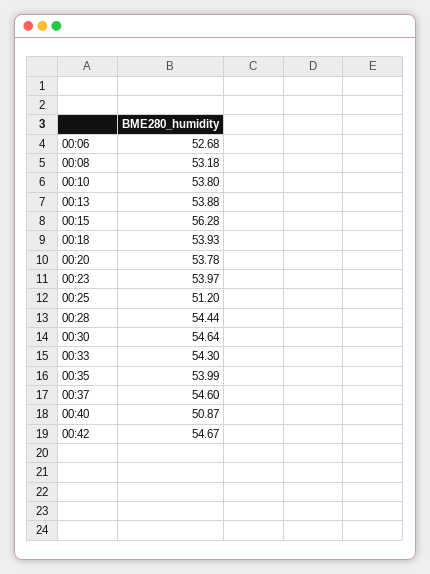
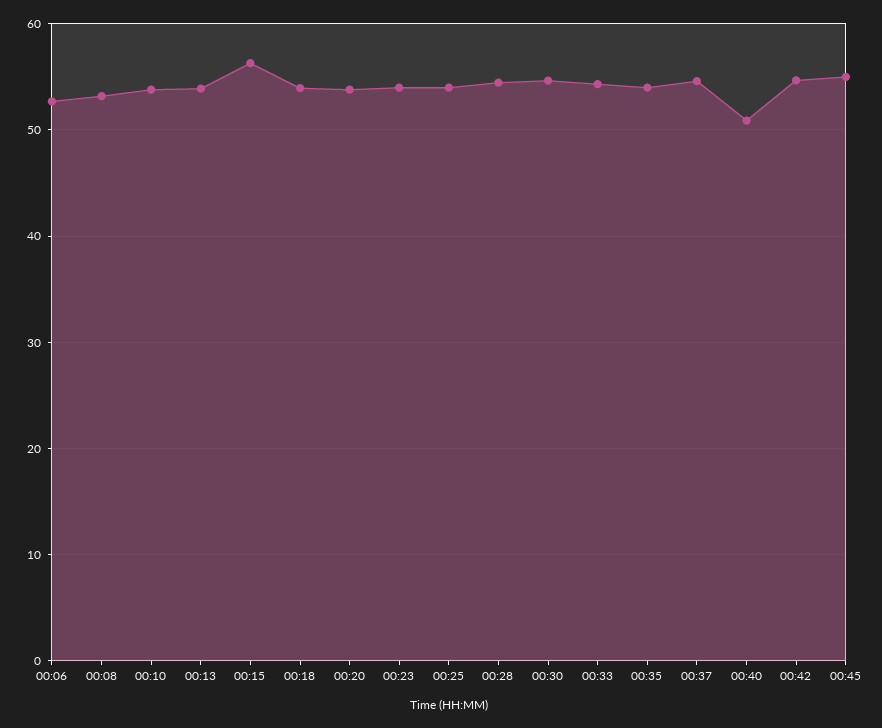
00:25: 51.2 -> 54
00:45: none -> 55

